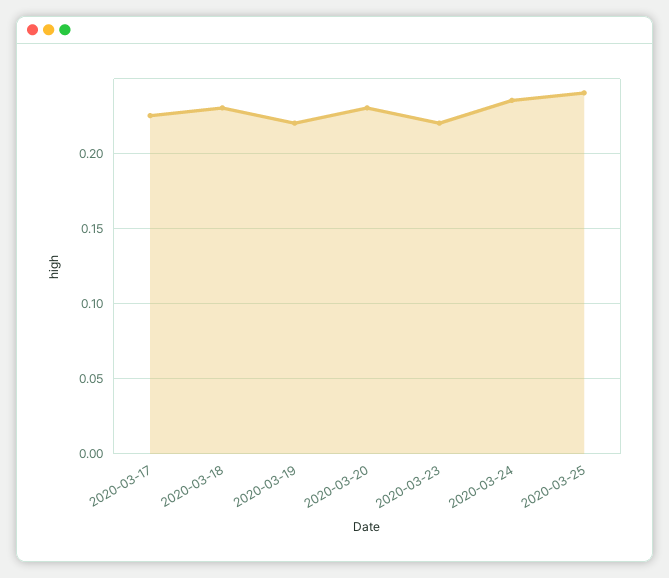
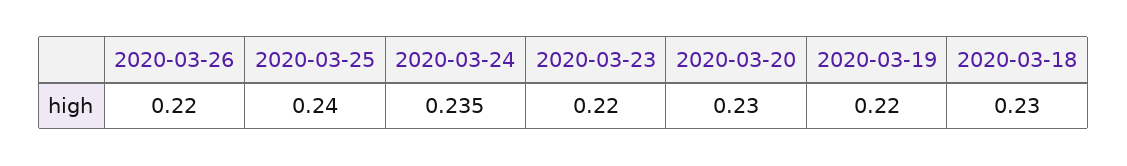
2020-03-17: 0.225 -> none
2020-03-26: none -> 0.22

